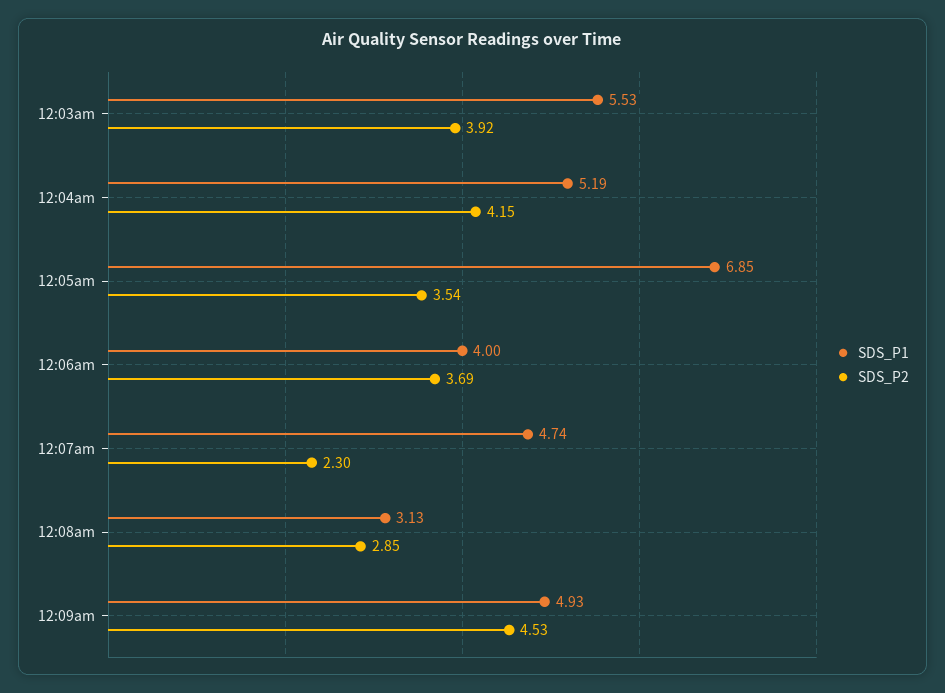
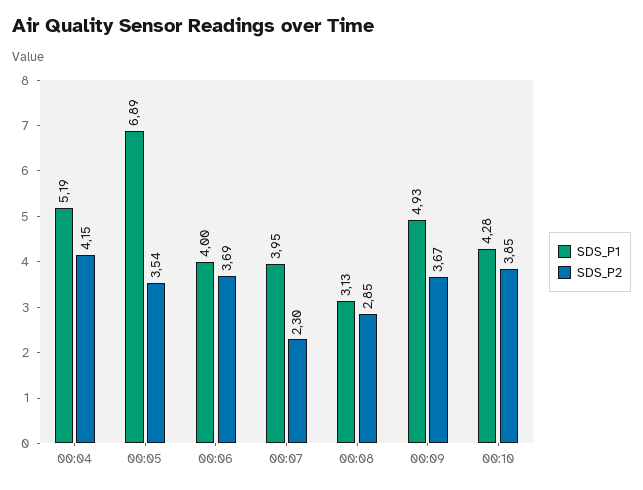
SDS_P1, 12:03am: 5.53 -> none
SDS_P2, 12:03am: 3.92 -> none
SDS_P1, 12:05am: 6.85 -> 6.89
SDS_P1, 12:07am: 4.74 -> 3.95
SDS_P2, 12:09am: 4.53 -> 3.67
SDS_P1, 00:10: none -> 4.28
SDS_P2, 00:10: none -> 3.85

